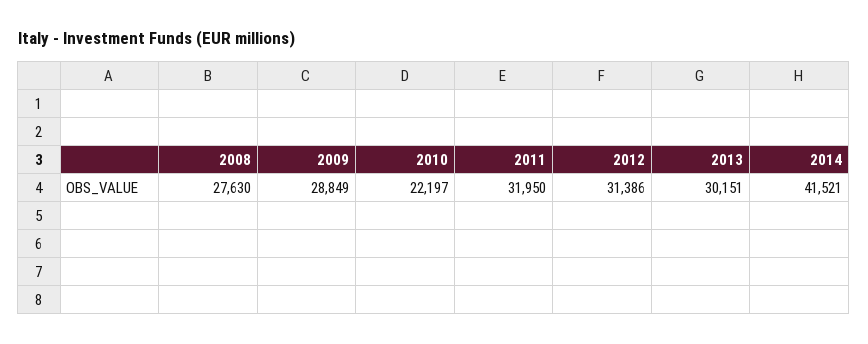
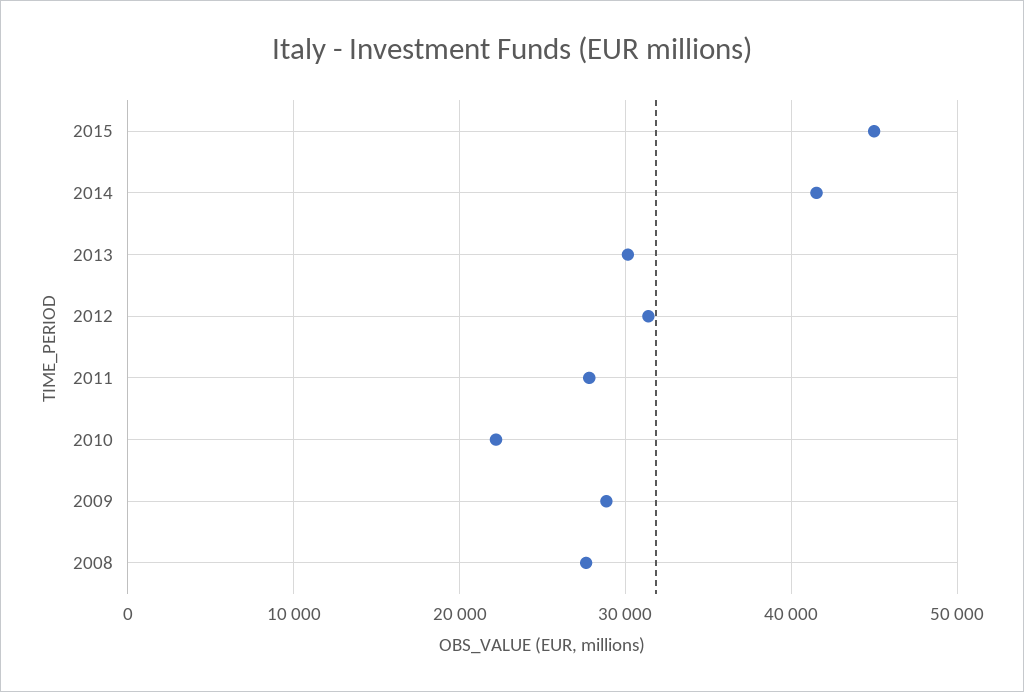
2011: 31950 -> 28000
2015: none -> 45000

